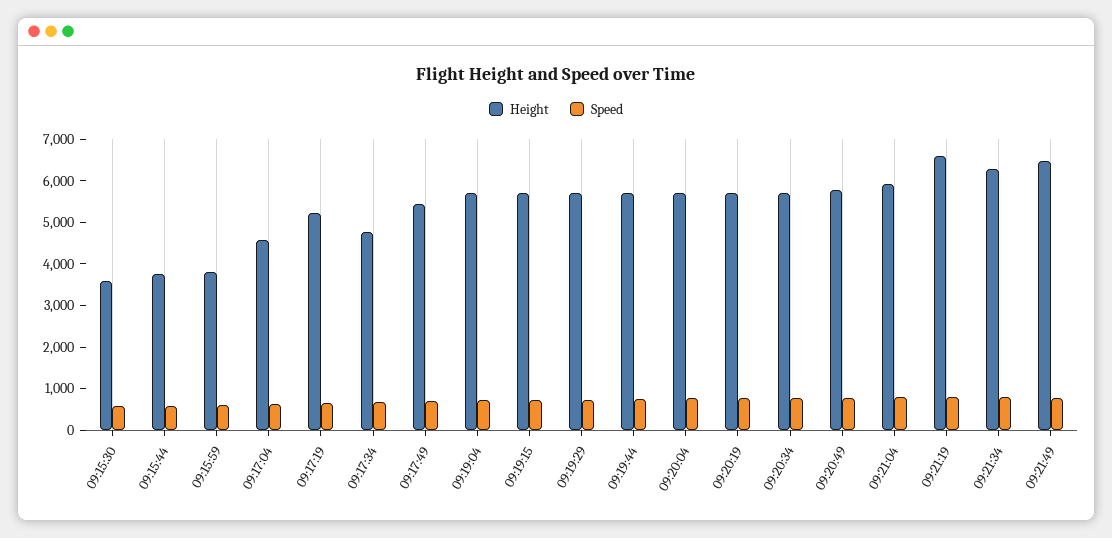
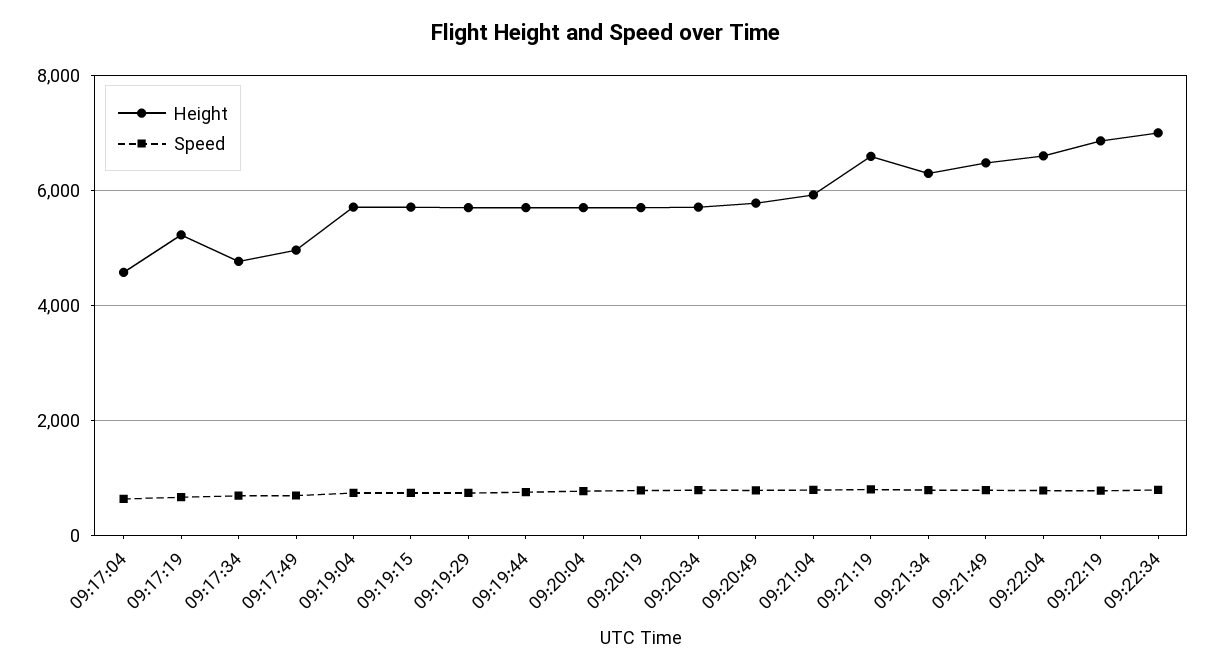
Height, 09:15:30: 3600 -> none
Speed, 09:15:30: 600 -> none
Height, 09:15:44: 3800 -> none
Speed, 09:15:44: 600 -> none
Height, 09:15:59: 3800 -> none
Speed, 09:15:59: 600 -> none
Height, 09:17:49: 5400 -> 5000
Height, 09:22:04: none -> 6600
Speed, 09:22:04: none -> 800
Height, 09:22:19: none -> 6800
Speed, 09:22:19: none -> 800
Height, 09:22:34: none -> 7000
Speed, 09:22:34: none -> 800

